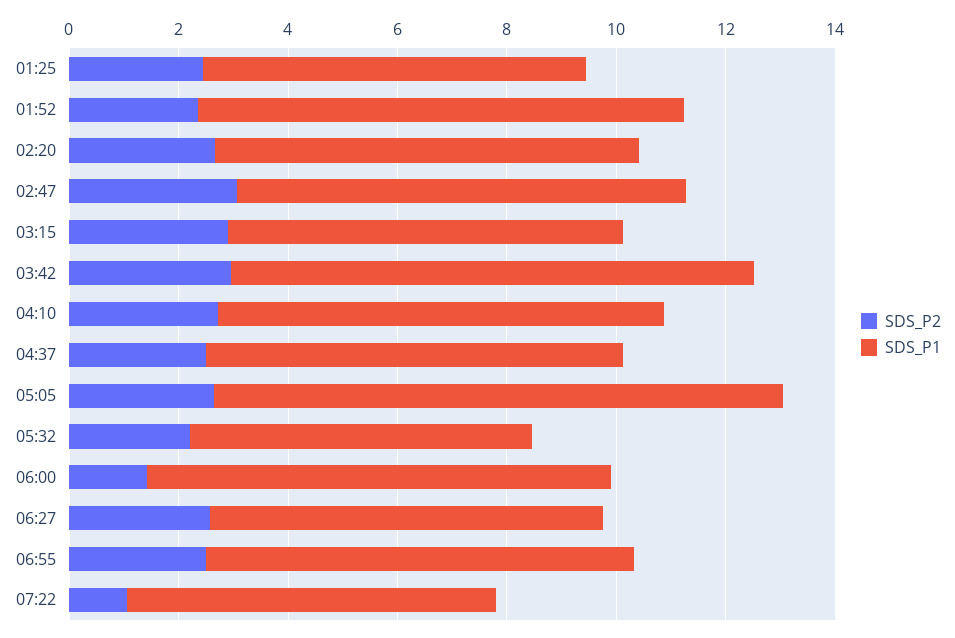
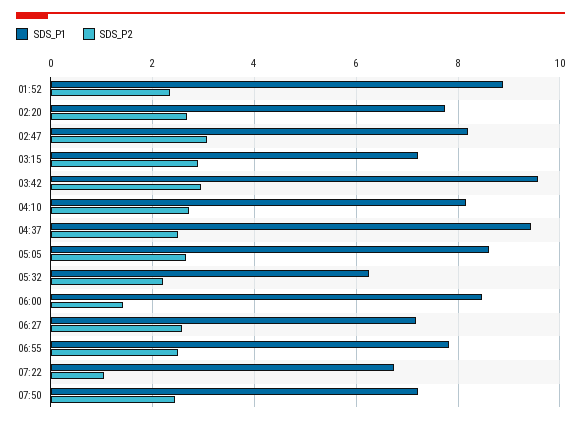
SDS_P2, 01:25: 2.5 -> none
SDS_P1, 01:25: 7 -> none
SDS_P1, 04:37: 7.5 -> 9.4
SDS_P1, 05:05: 10.5 -> 8.6
SDS_P1, 07:50: none -> 7.2
SDS_P2, 07:50: none -> 2.4

